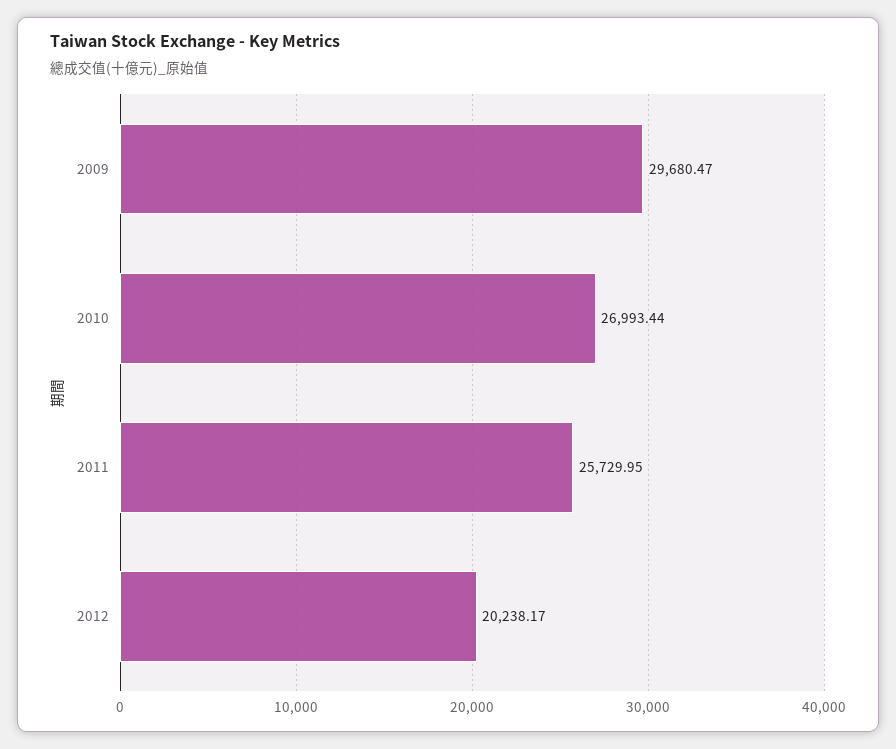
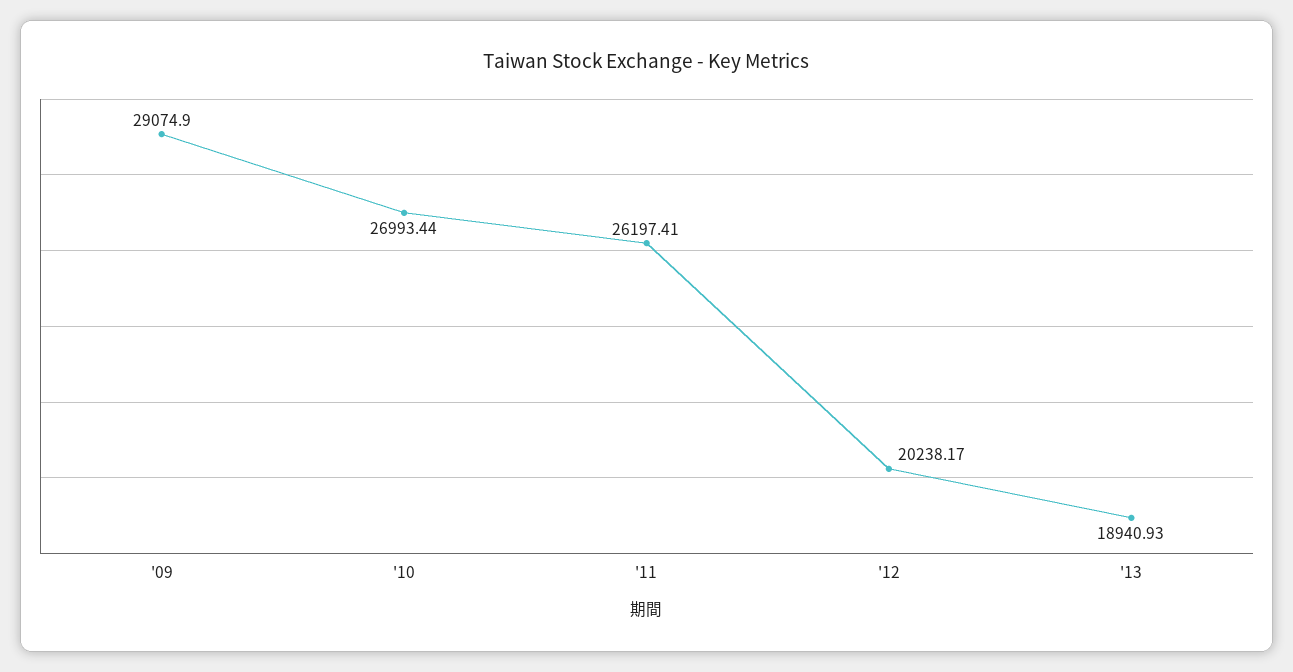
2009: 29680.47 -> 29074.9
2011: 25729.95 -> 26197.41
'13: none -> 18940.93

